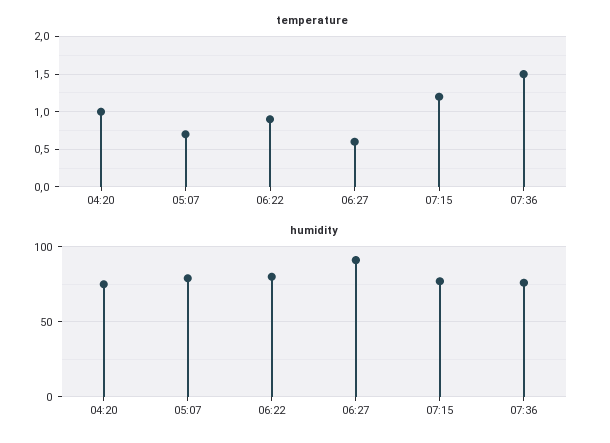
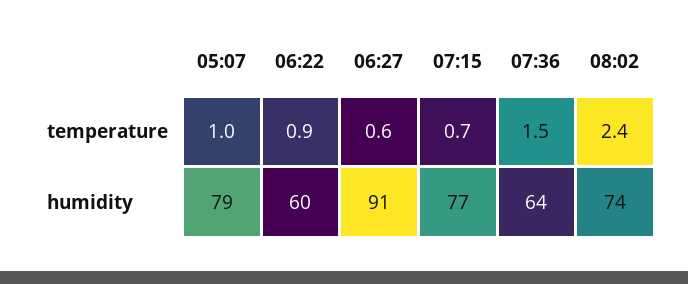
temperature, 04:20: 1 -> none
temperature, 05:07: 0.7 -> 1
temperature, 07:15: 1.2 -> 0.7
humidity, 04:20: 75 -> none
humidity, 06:22: 80 -> 60
humidity, 07:36: 75 -> 64
temperature, 08:02: none -> 2.4
humidity, 08:02: none -> 74

